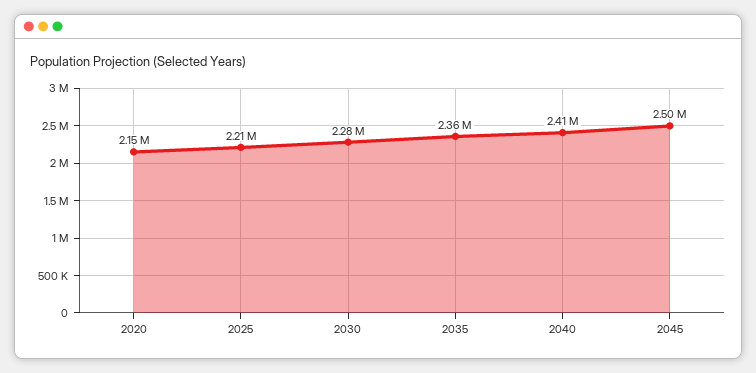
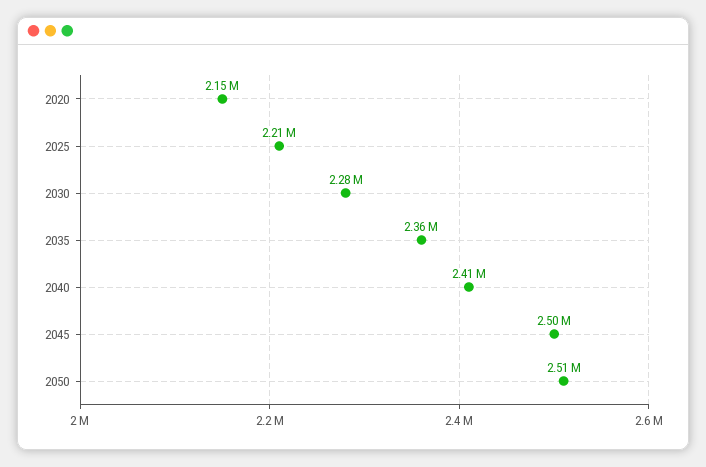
2050: none -> 2510000

